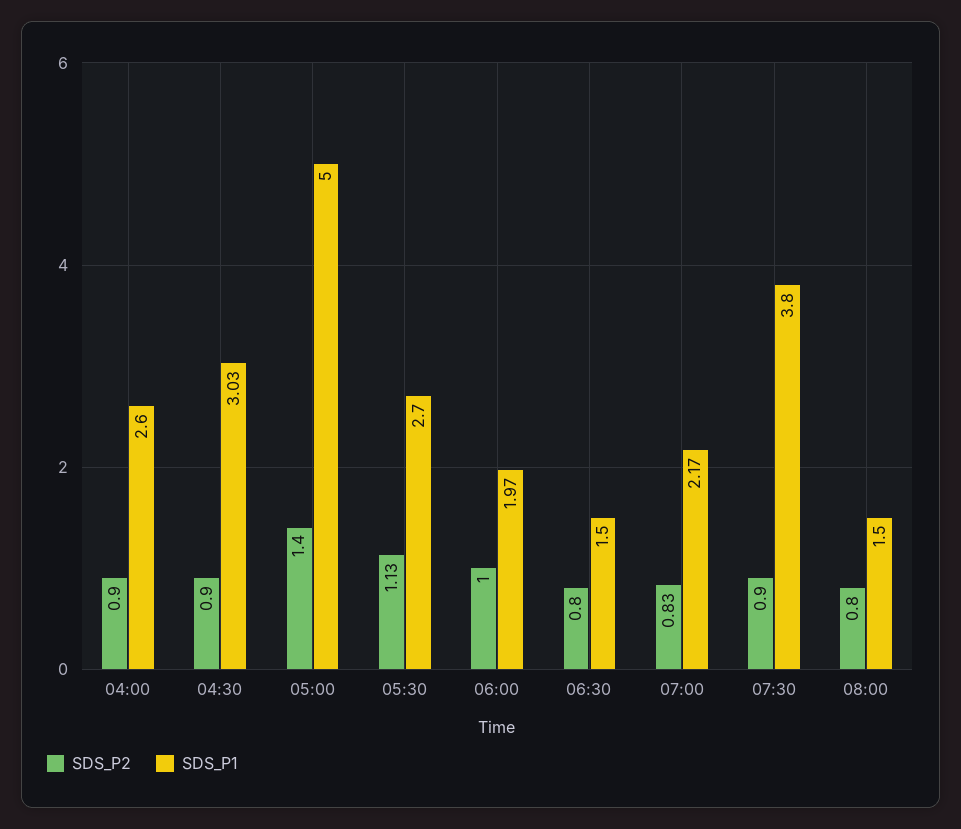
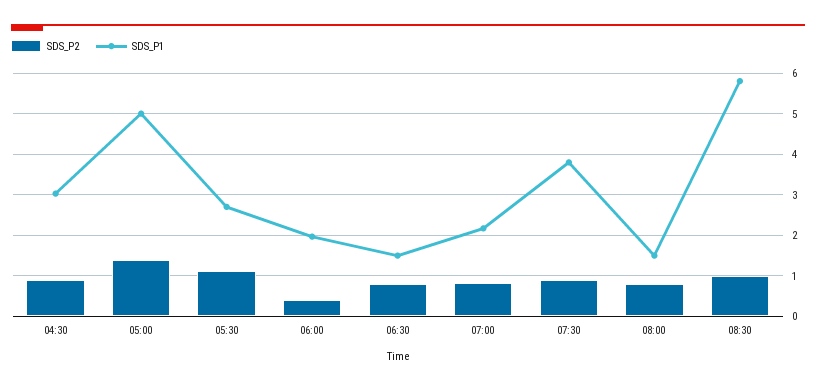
SDS_P2, 04:00: 0.9 -> none
SDS_P1, 04:00: 2.6 -> none
SDS_P2, 06:00: 1 -> 0.4
SDS_P2, 08:30: none -> 1
SDS_P1, 08:30: none -> 5.8

